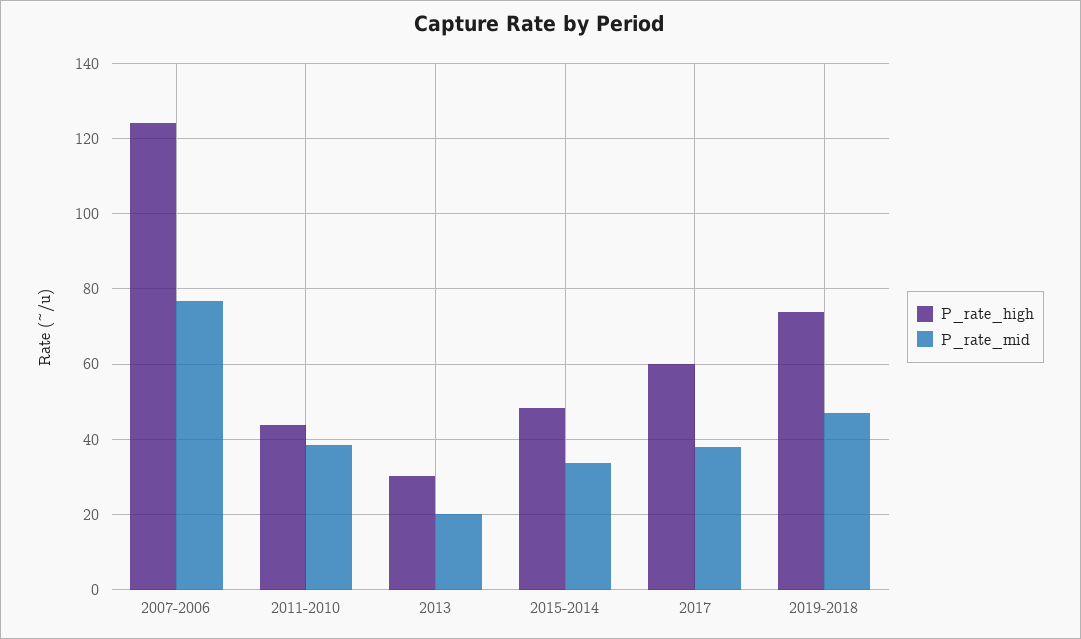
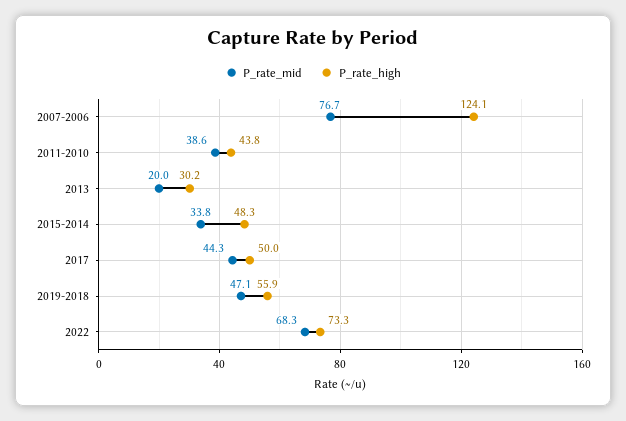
P_rate_high, 2017: 60 -> 50
P_rate_mid, 2017: 38 -> 44.3
P_rate_high, 2019-2018: 74 -> 55.9
P_rate_mid, 2022: none -> 68.3
P_rate_high, 2022: none -> 73.3

